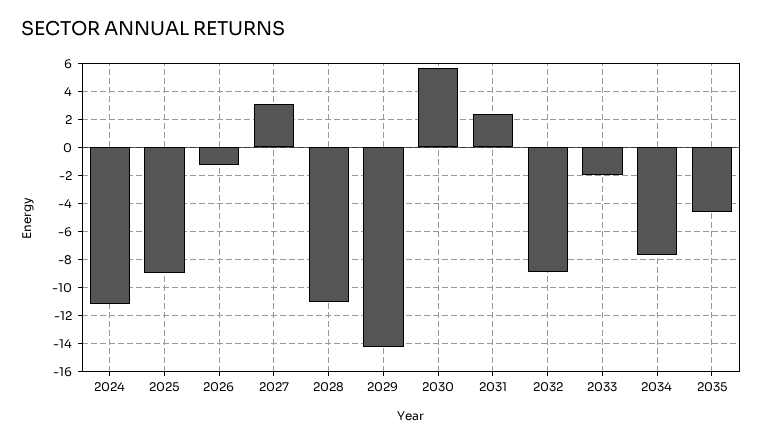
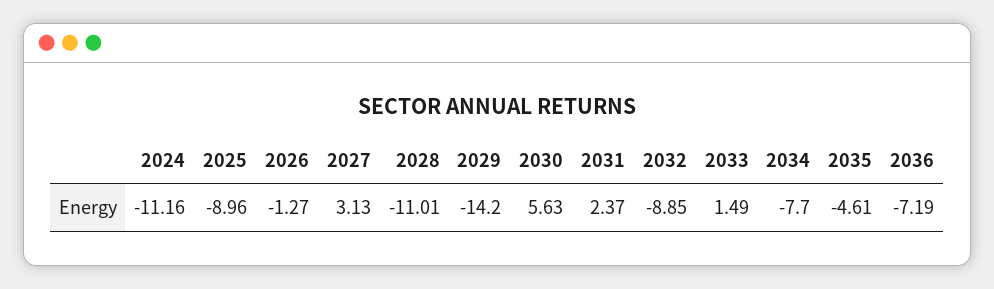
2033: -2 -> 1.49
2036: none -> -7.19

